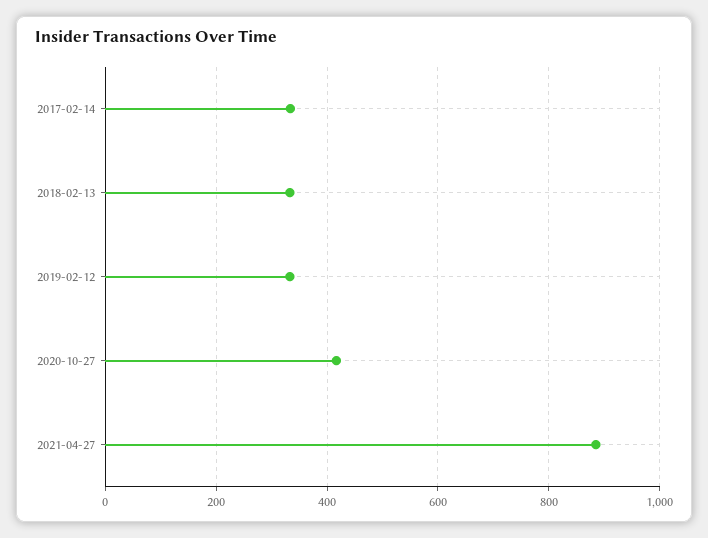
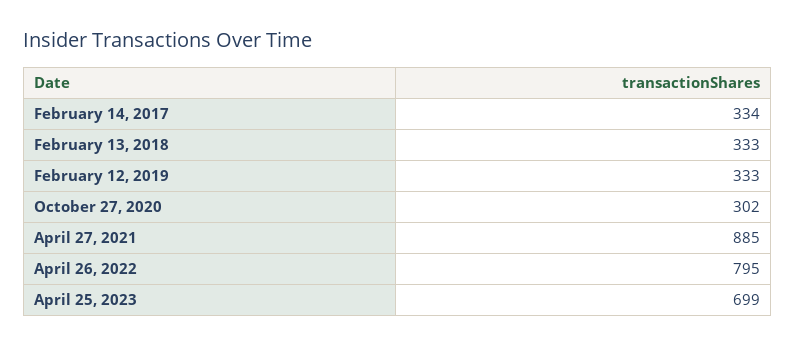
2020-10-27: 420 -> 302
April 26, 2022: none -> 795
April 25, 2023: none -> 699

